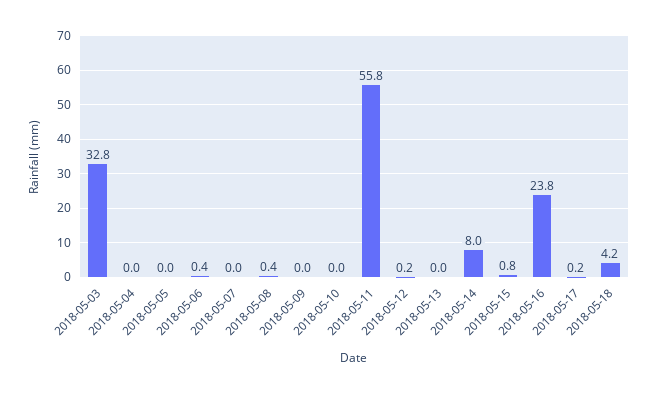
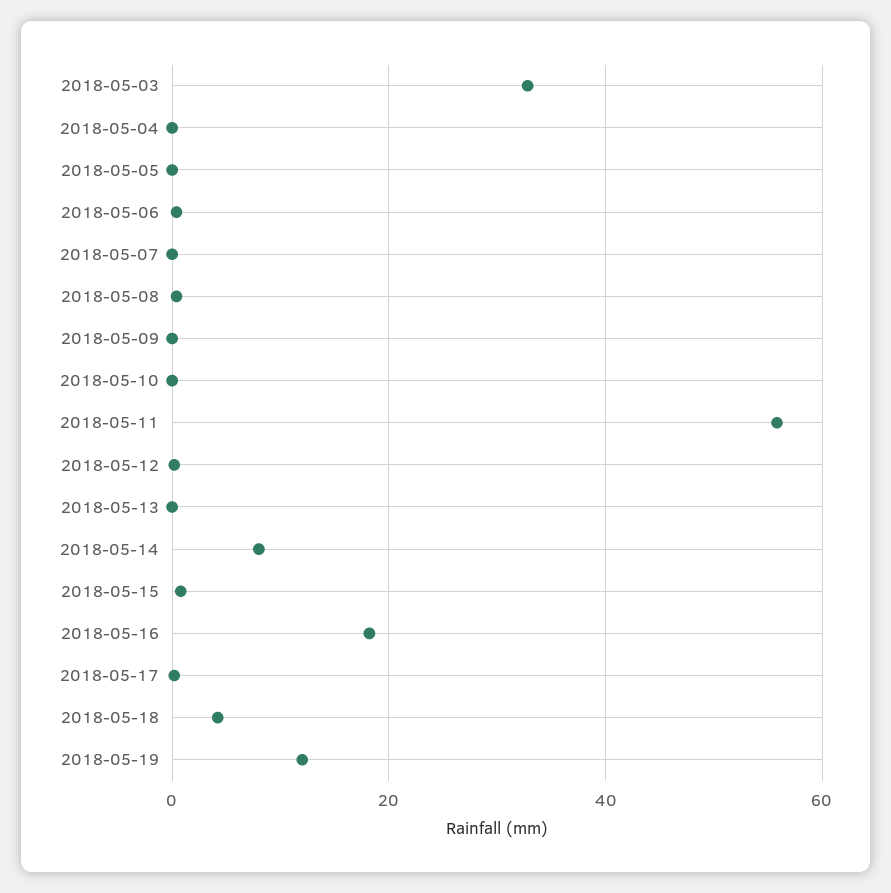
2018-05-16: 23.8 -> 18
2018-05-19: none -> 12

